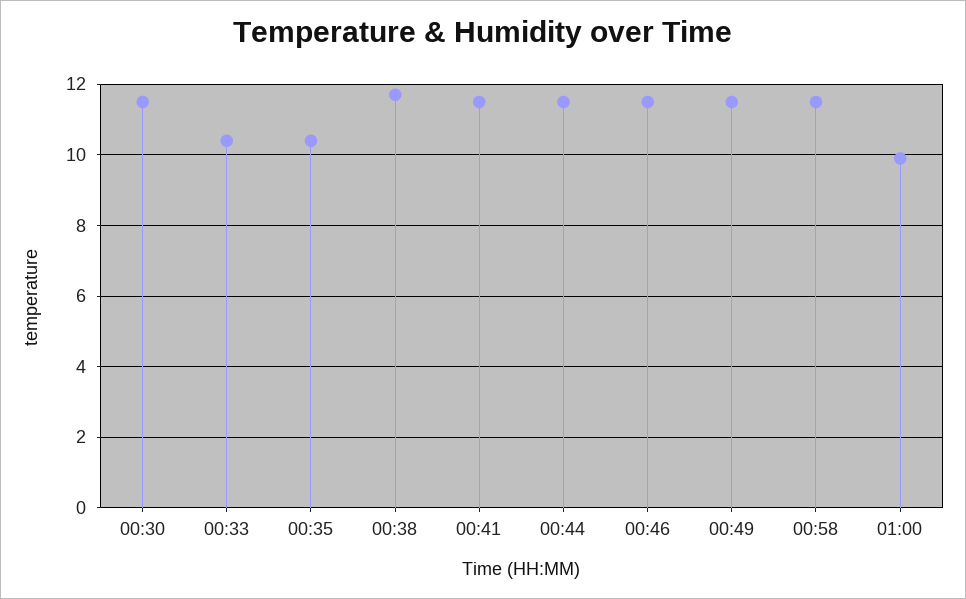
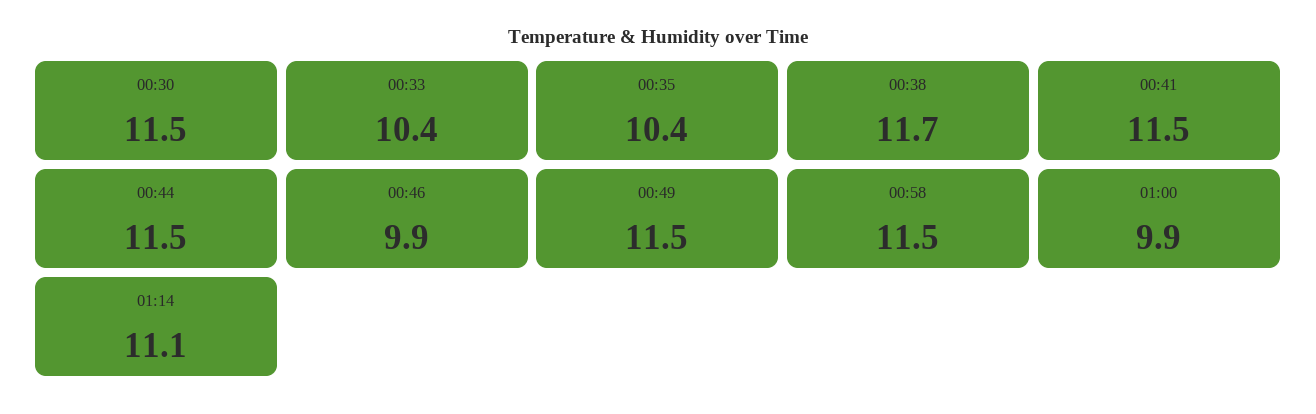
00:46: 11.5 -> 9.9
01:14: none -> 11.1

